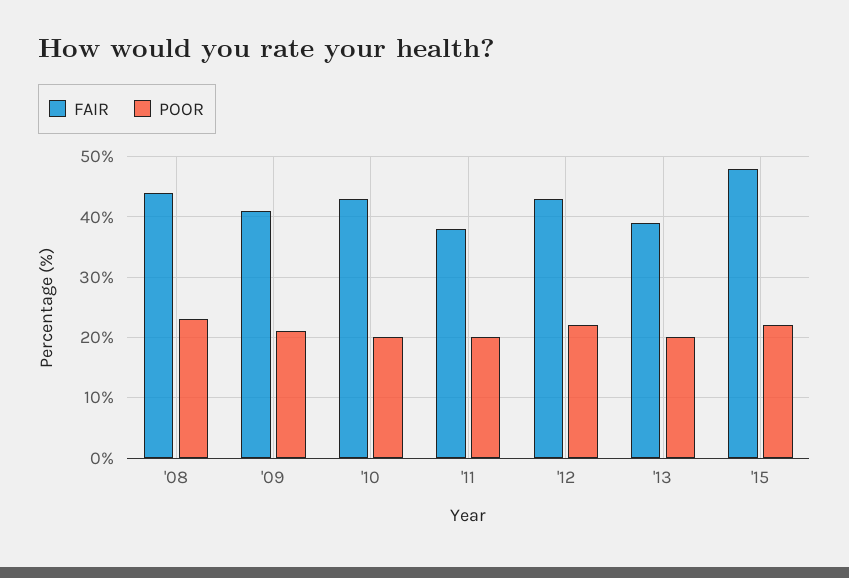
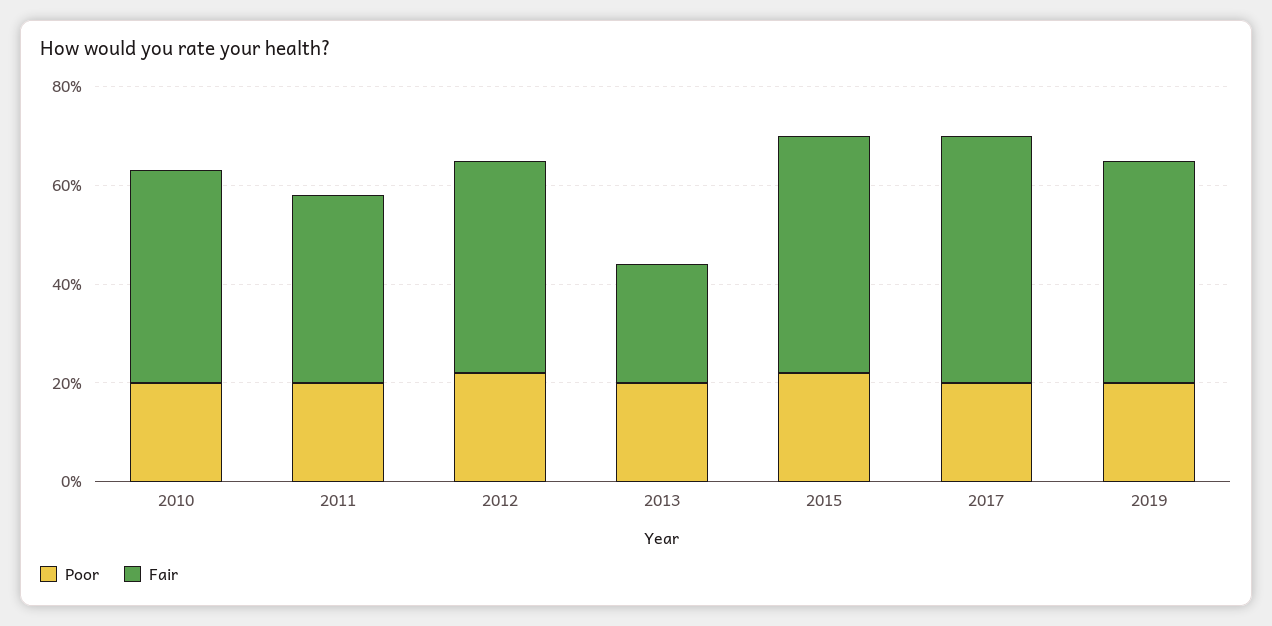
FAIR, '08: 44 -> none
POOR, '08: 23 -> none
FAIR, '09: 41 -> none
POOR, '09: 21 -> none
FAIR, '13: 39 -> 25
POOR, 2017: none -> 20
FAIR, 2017: none -> 50
POOR, 2019: none -> 20
FAIR, 2019: none -> 45

